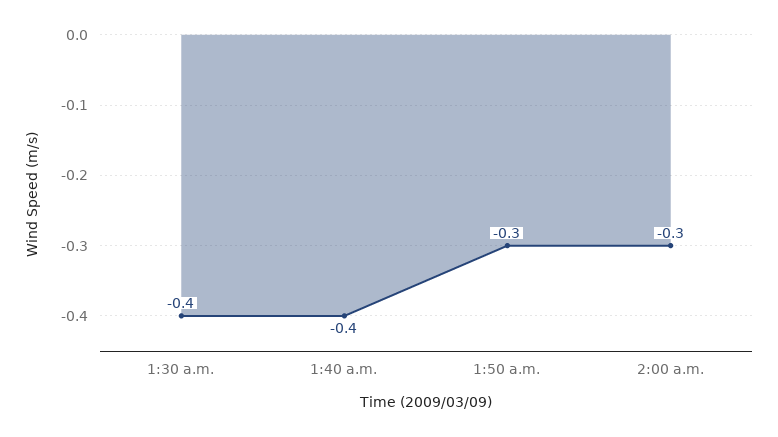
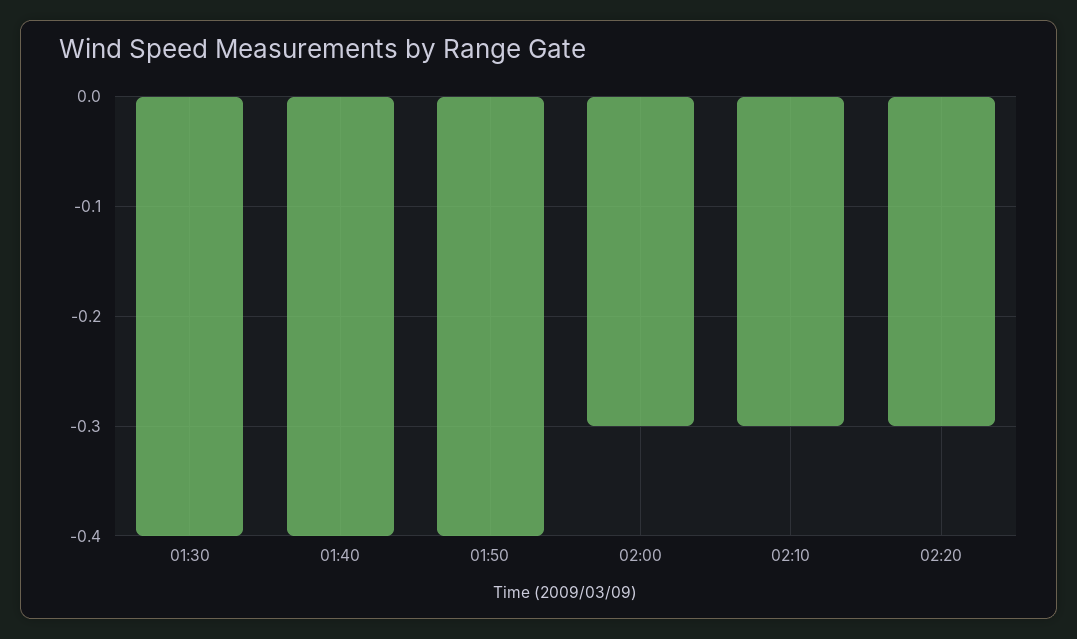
1:50 a.m.: -0.3 -> -0.4
02:10: none -> -0.3
02:20: none -> -0.3

